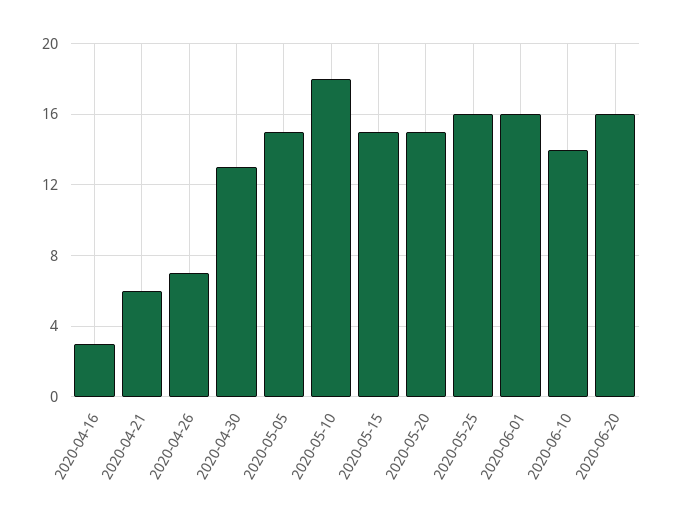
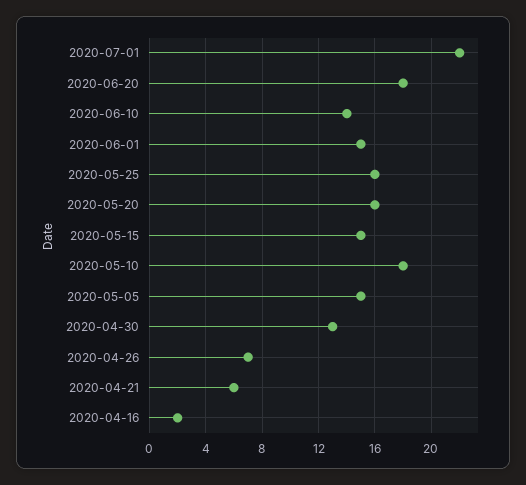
2020-04-16: 3 -> 2
2020-05-20: 15 -> 16
2020-06-01: 16 -> 15
2020-06-20: 16 -> 18
2020-07-01: none -> 22

